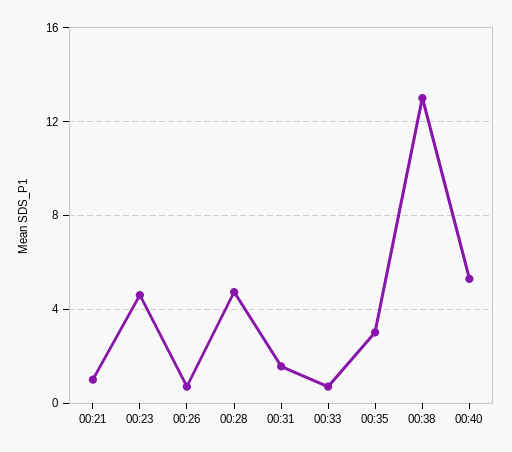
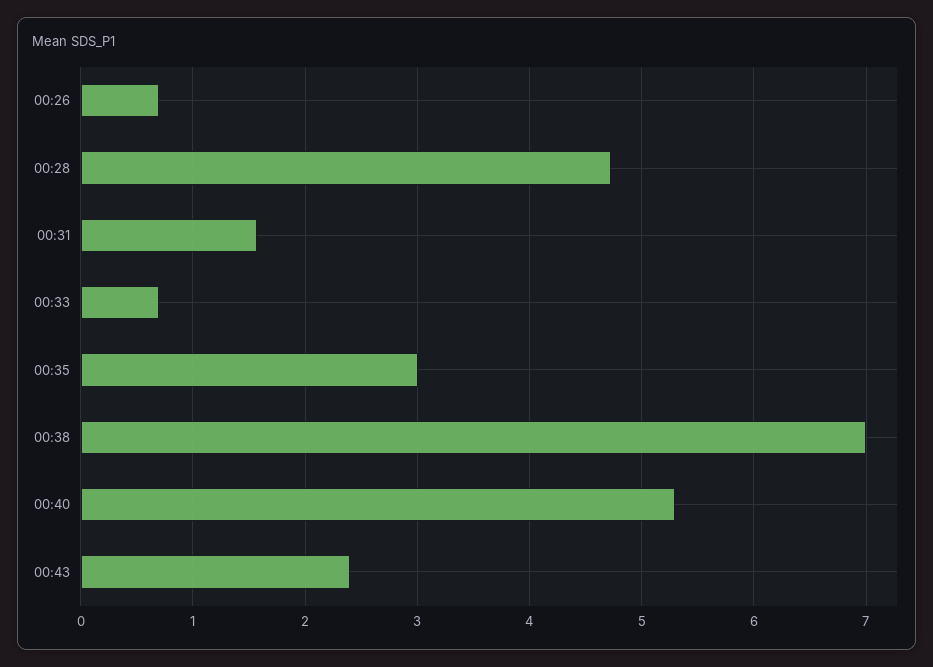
00:21: 1 -> none
00:23: 4.5 -> none
00:38: 13 -> 7
00:43: none -> 2.4

